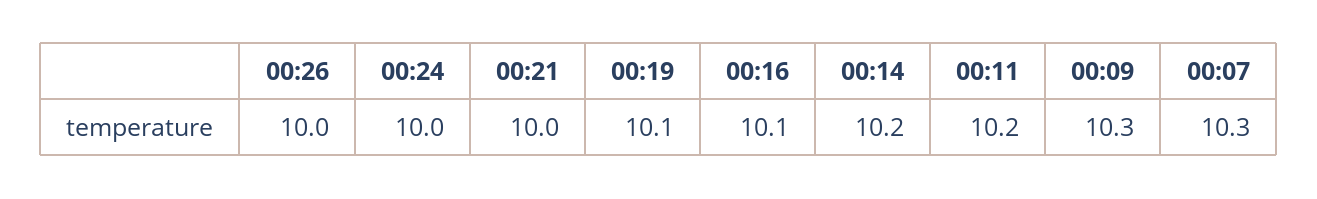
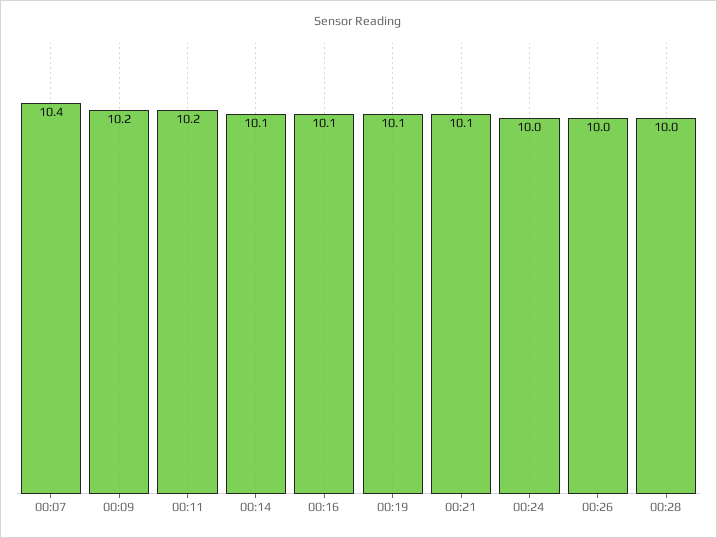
00:21: 10 -> 10.1
00:14: 10.2 -> 10.1
00:09: 10.3 -> 10.2
00:07: 10.3 -> 10.4
00:28: none -> 10

